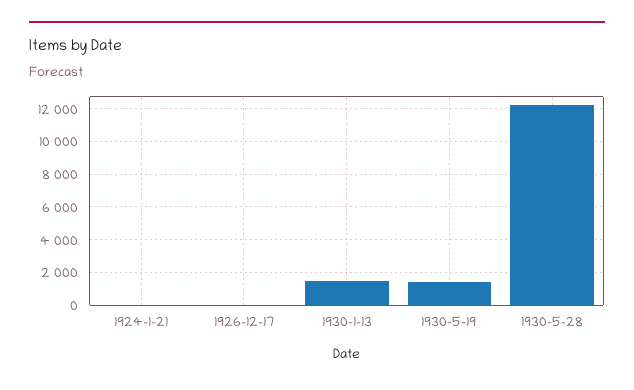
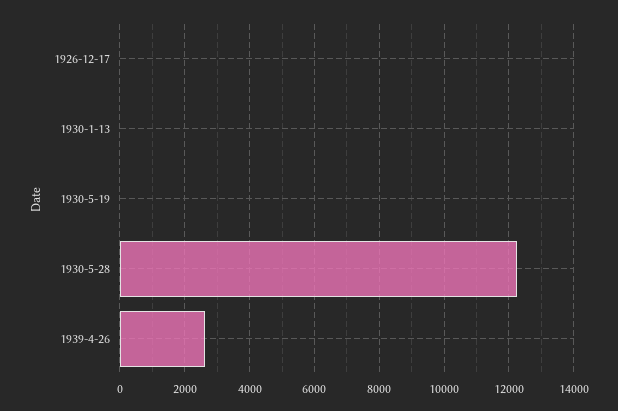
1924-1-21: 0 -> none
1930-1-13: 1500 -> 0
1930-5-19: 1500 -> 0
1939-4-26: none -> 2600

